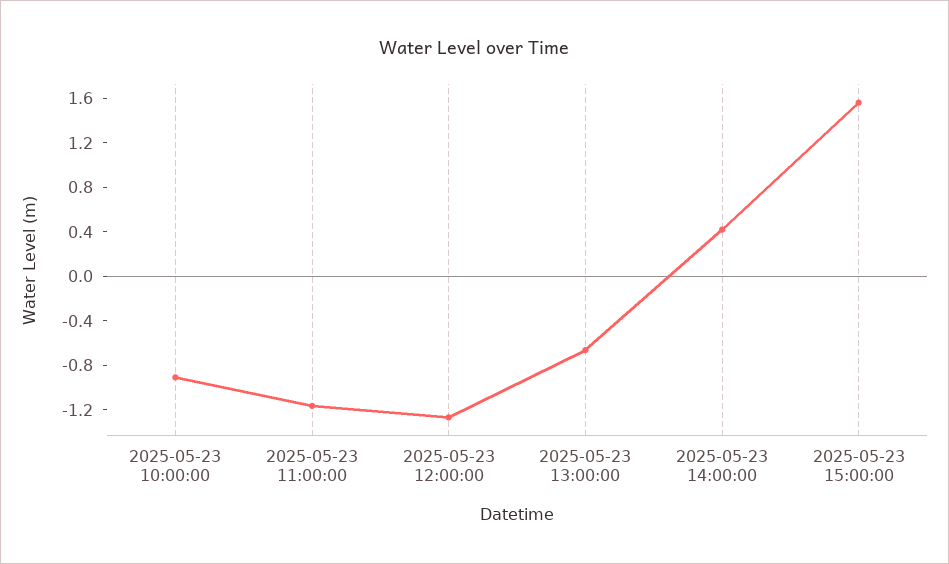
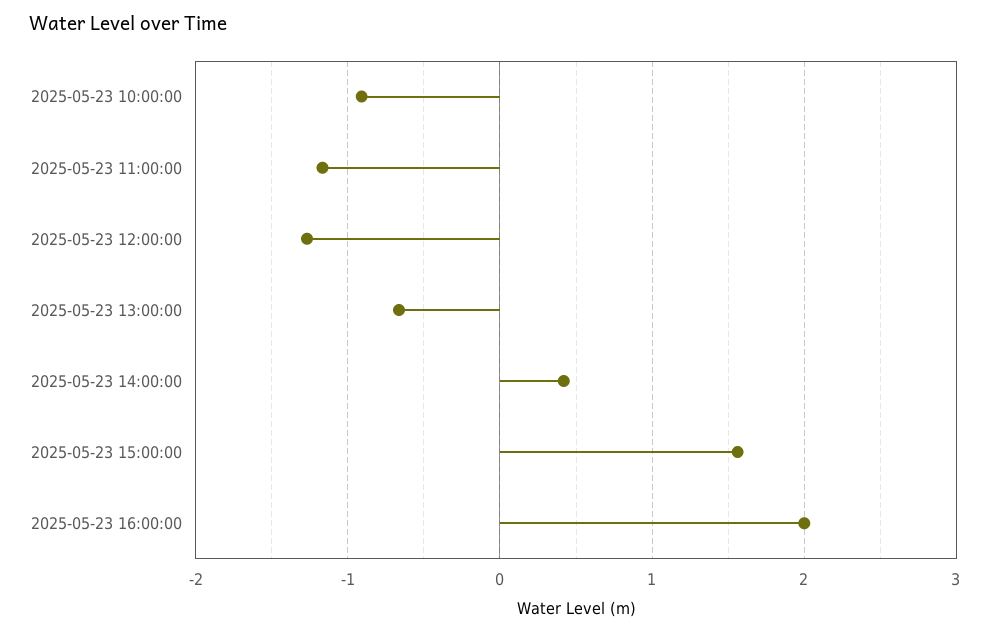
2025-05-23 16:00:00: none -> 2

